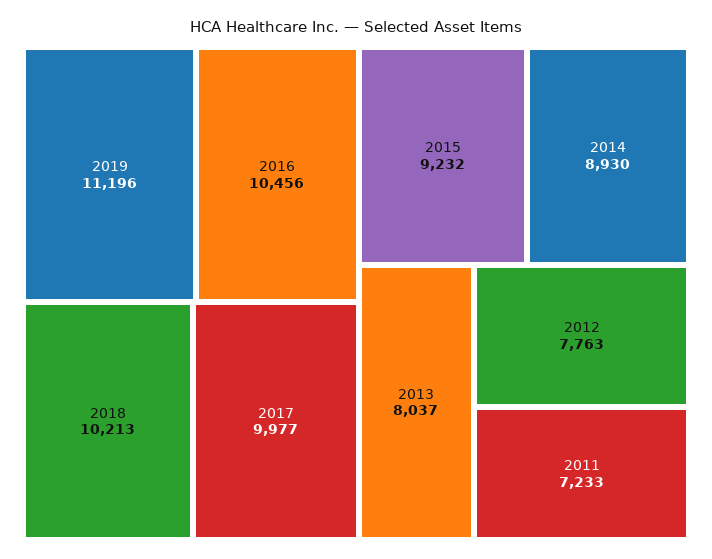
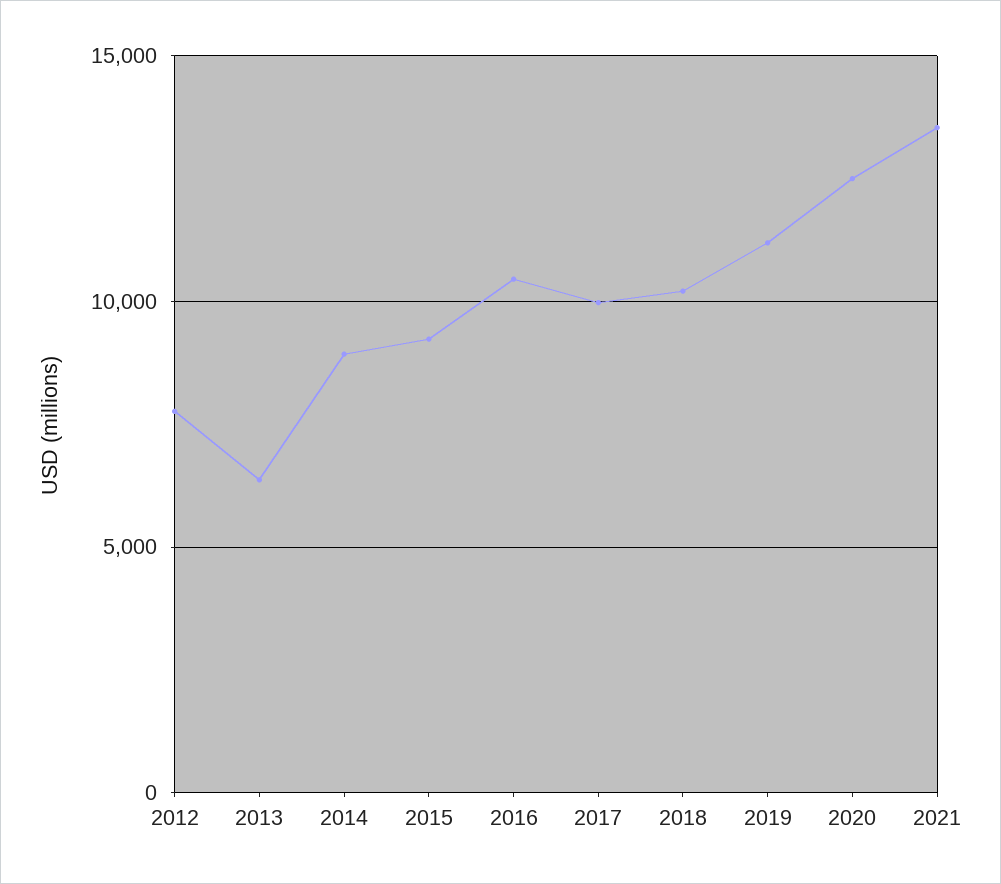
2013: 8037 -> 6500
2011: 7233 -> none
2020: none -> 12500
2021: none -> 13500

